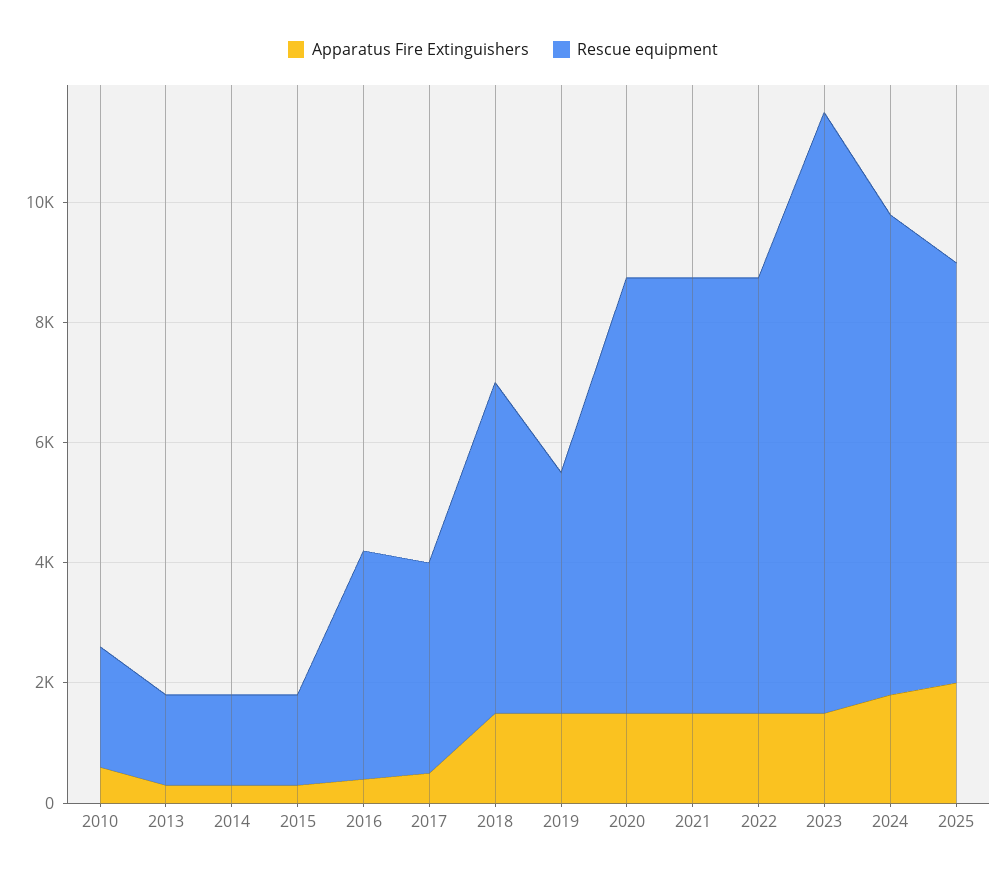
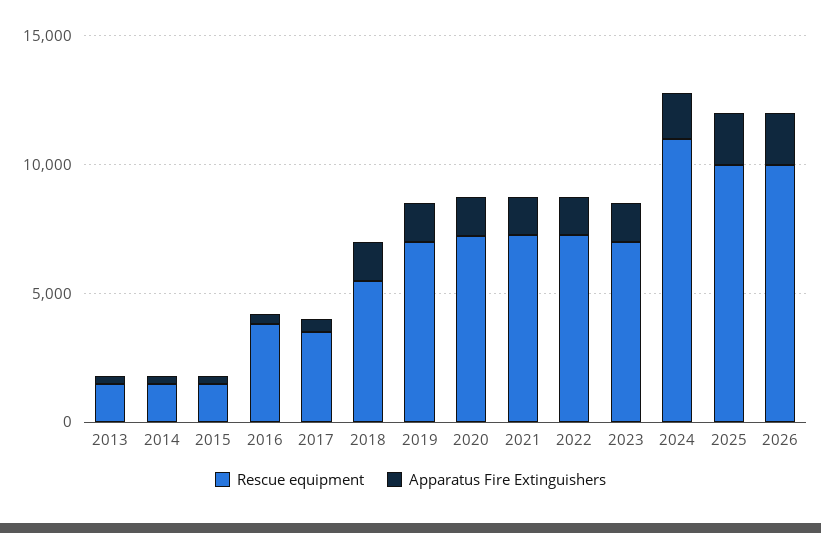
Apparatus Fire Extinguishers, 2010: 500 -> none
Rescue equipment, 2010: 2000 -> none
Rescue equipment, 2019: 4000 -> 7000
Rescue equipment, 2023: 10000 -> 7000
Rescue equipment, 2024: 8000 -> 11000
Rescue equipment, 2025: 7000 -> 10000
Rescue equipment, 2026: none -> 10000
Apparatus Fire Extinguishers, 2026: none -> 2000

